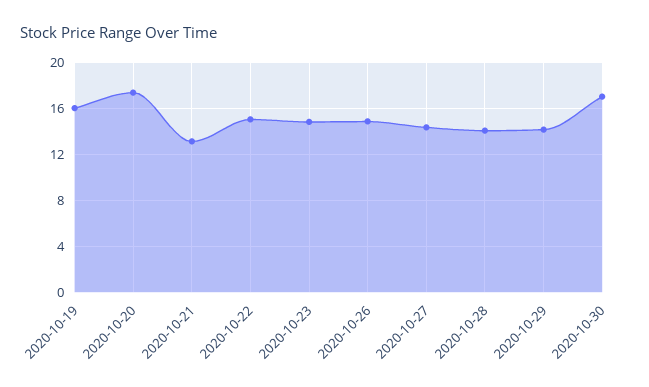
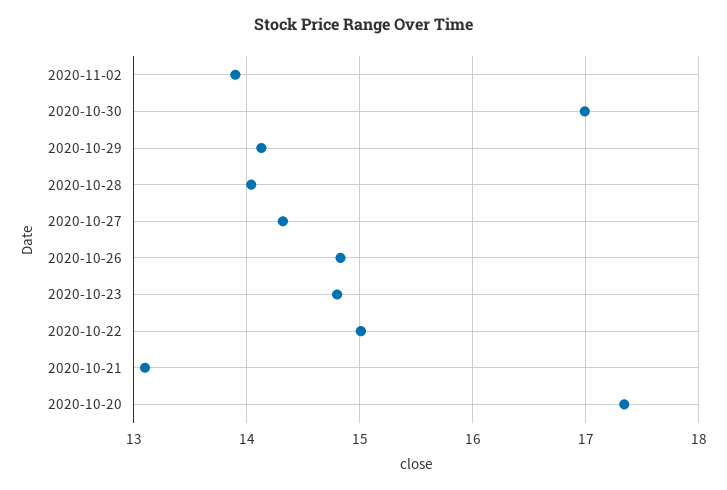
2020-10-19: 16 -> none
2020-11-02: none -> 13.9

